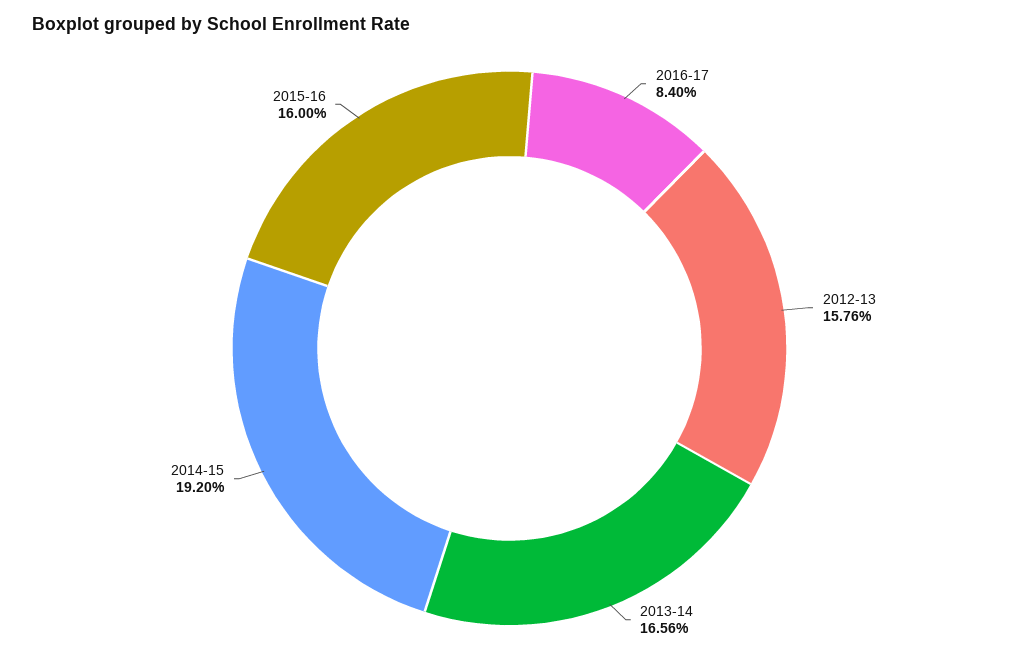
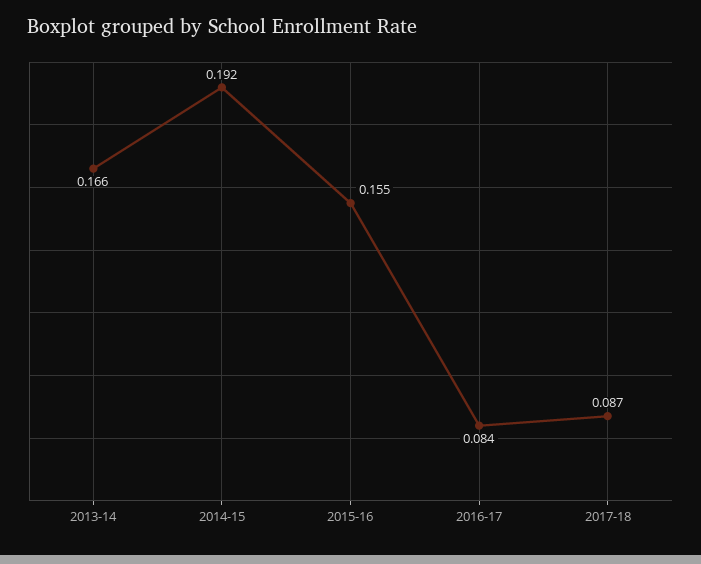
2012-13: 0.1576 -> none
2015-16: 0.16 -> 0.155
2017-18: none -> 0.087

